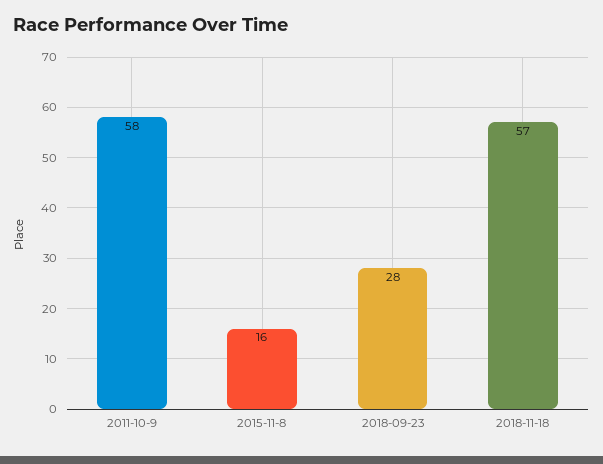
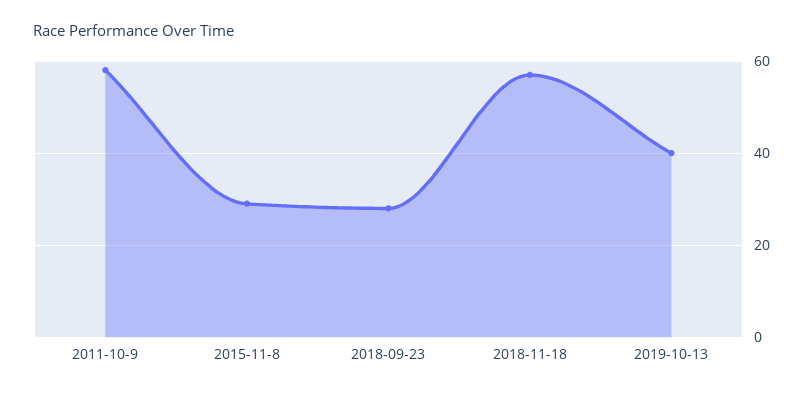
2015-11-8: 16 -> 30
2019-10-13: none -> 40

